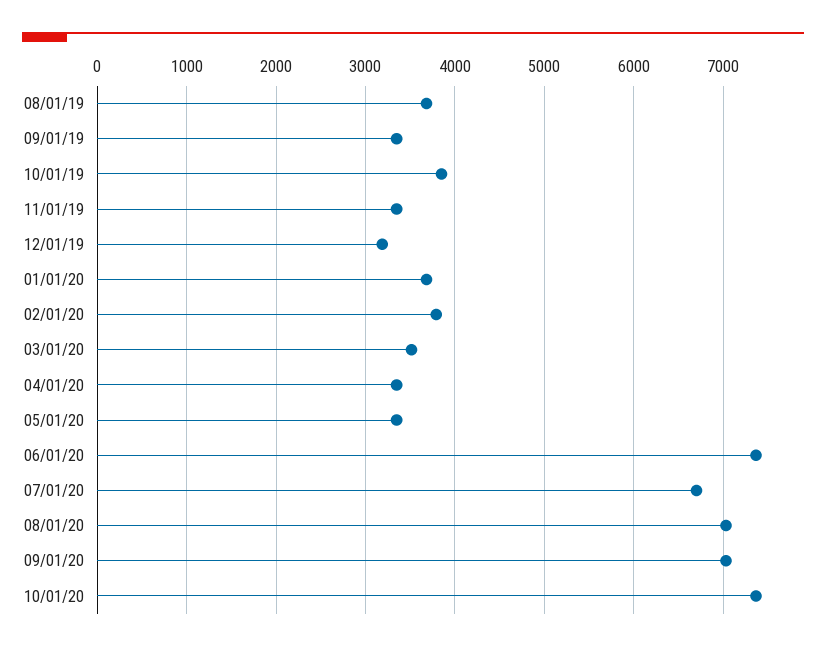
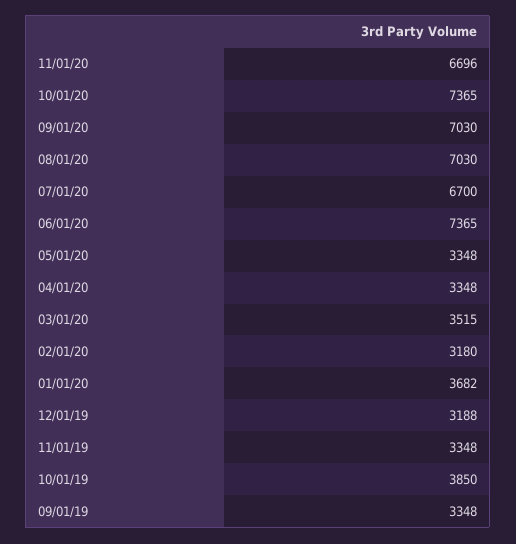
08/01/19: 3700 -> none
02/01/20: 3800 -> 3180
11/01/20: none -> 6696

